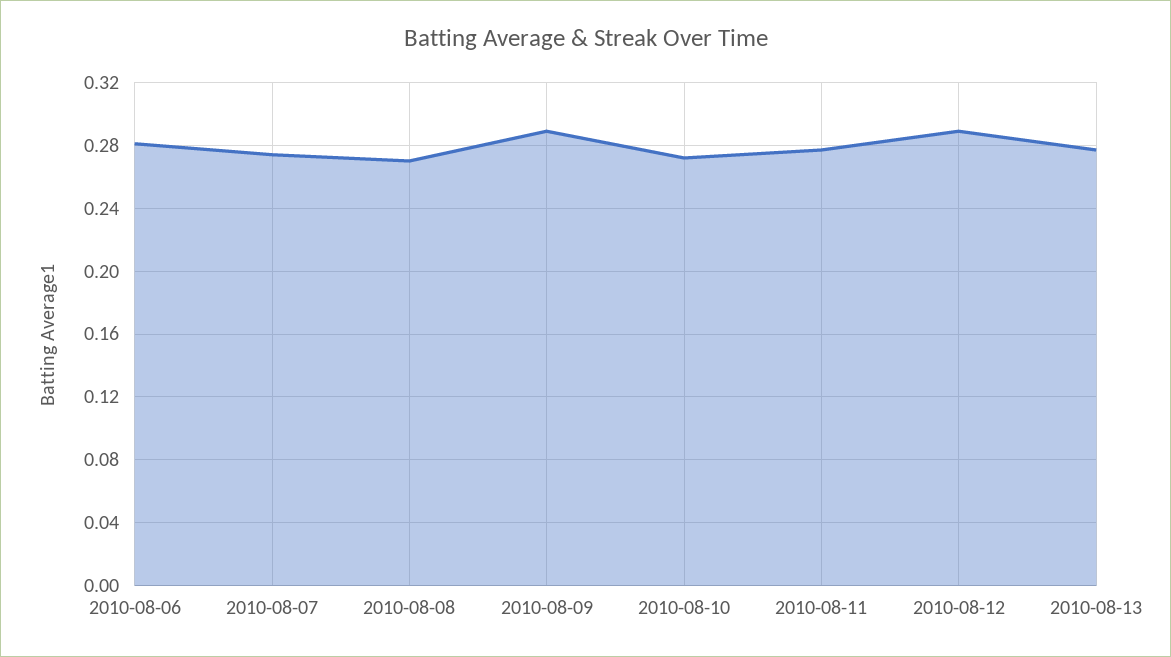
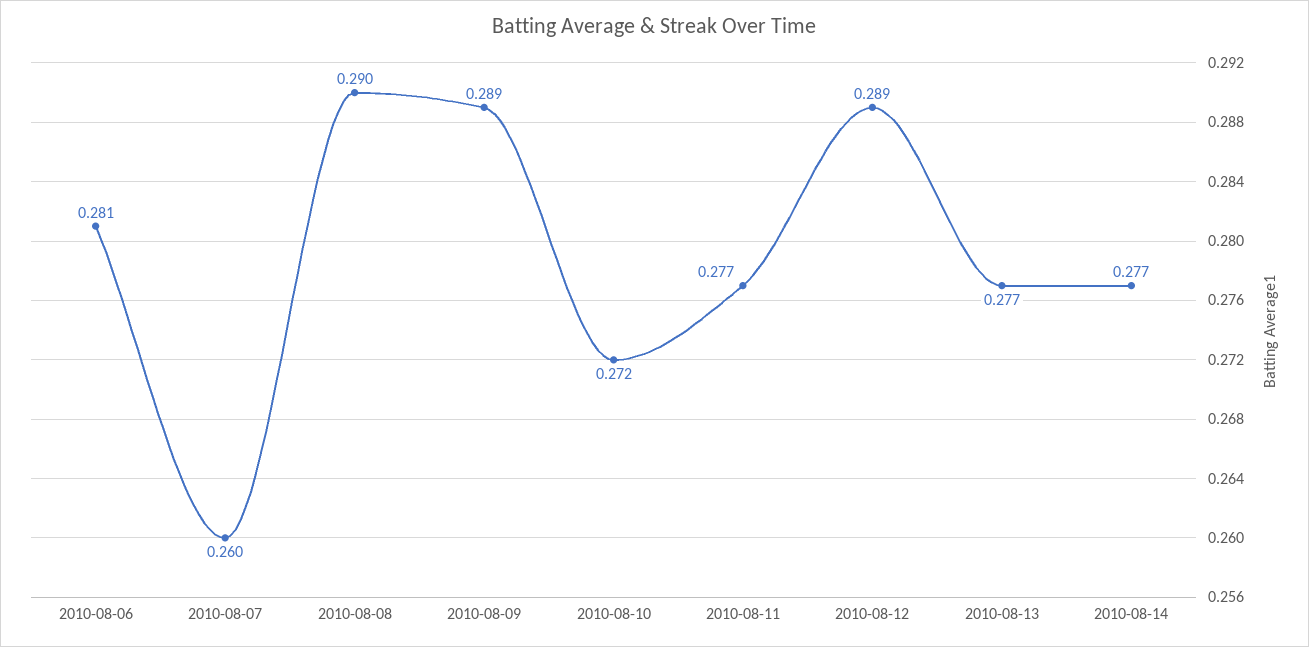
2010-08-07: 0.275 -> 0.26
2010-08-08: 0.27 -> 0.29
2010-08-14: none -> 0.277

